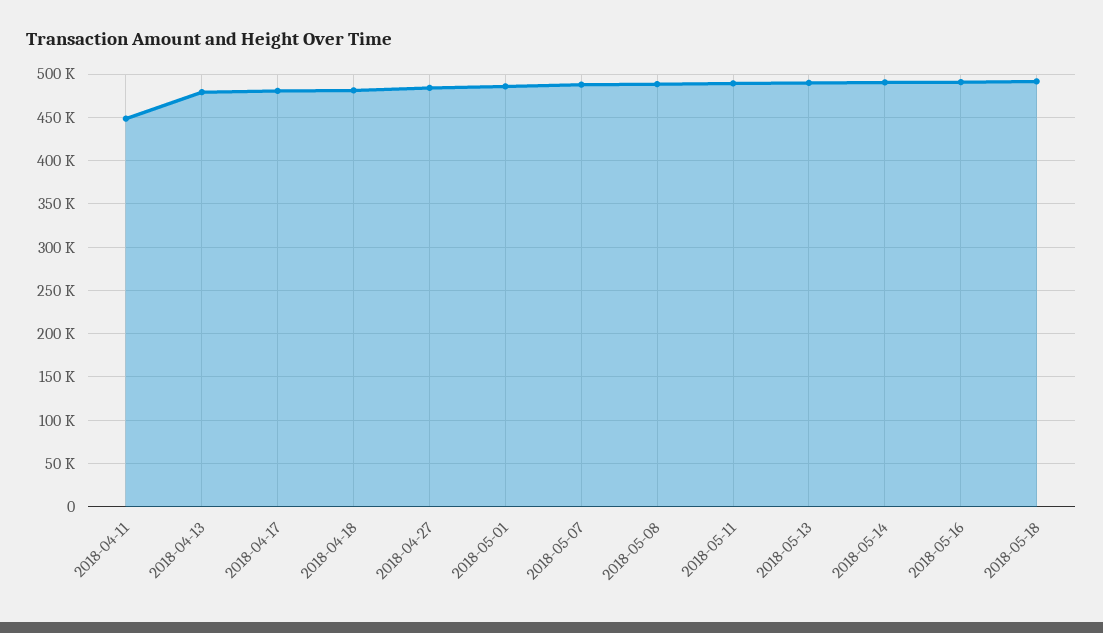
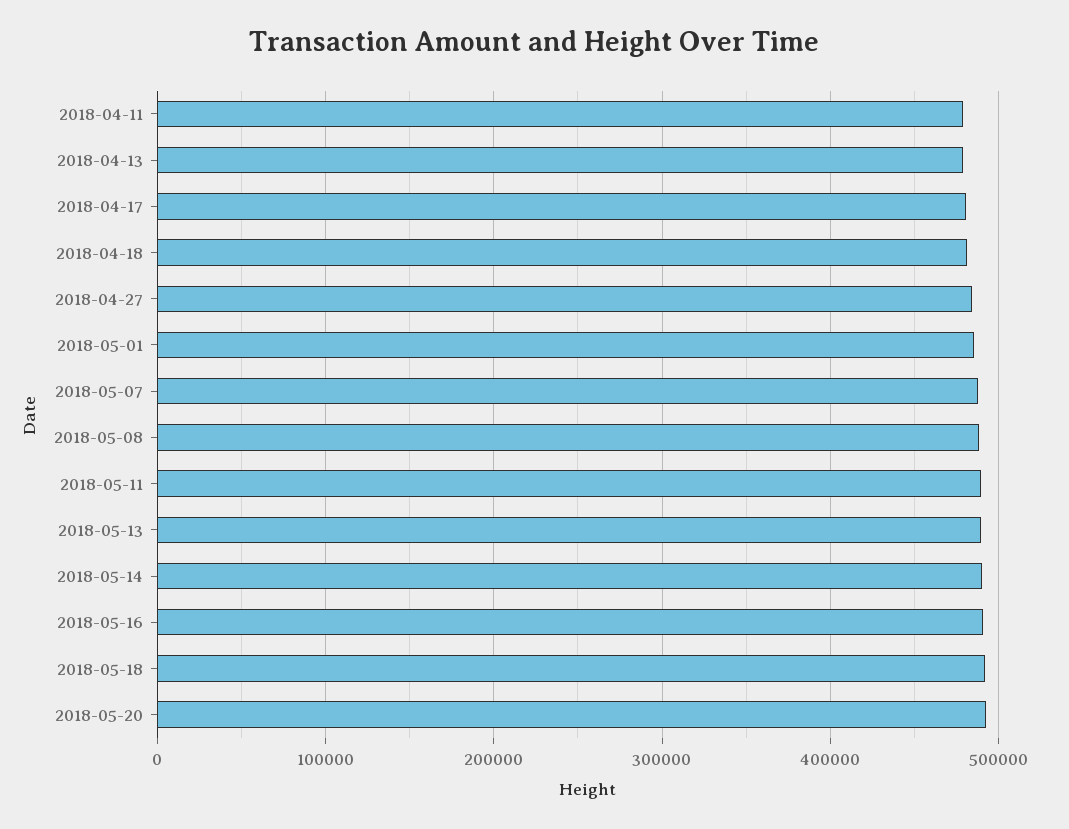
2018-04-11: 450000 -> 480000
2018-05-20: none -> 490000

